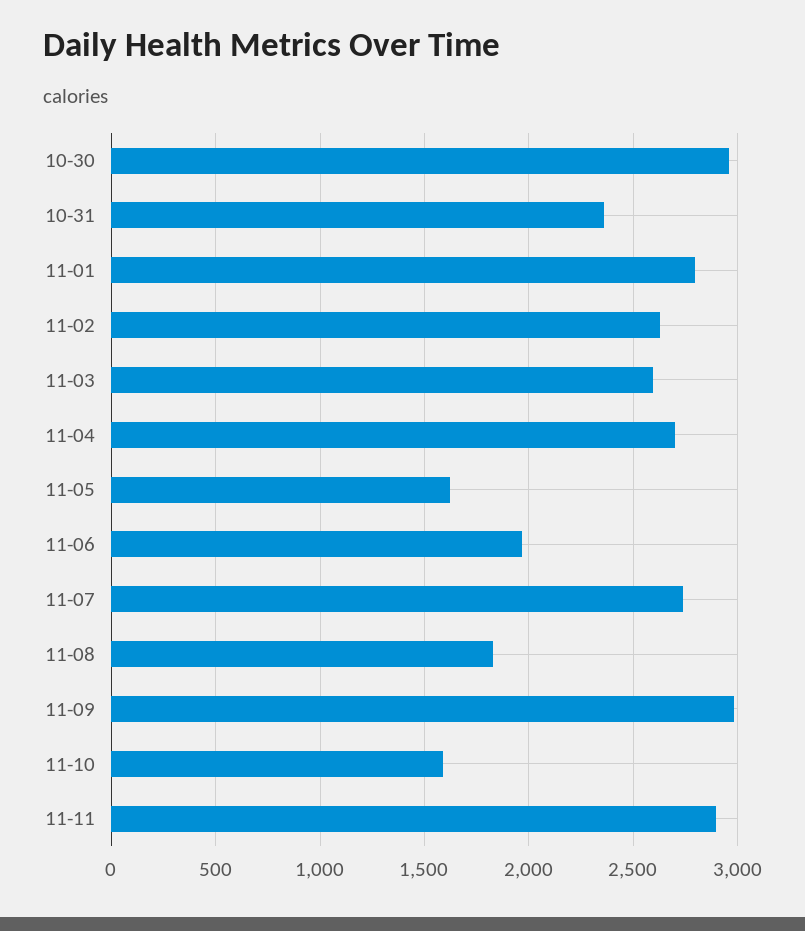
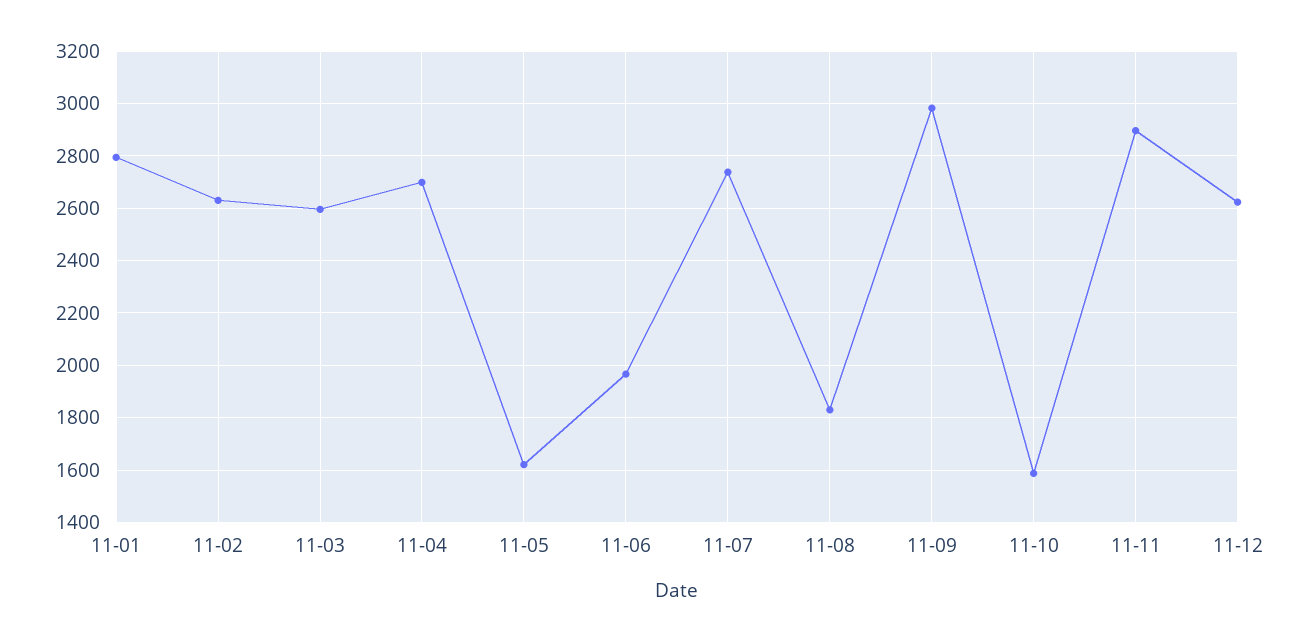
10-30: 2950 -> none
10-31: 2350 -> none
11-12: none -> 2625

